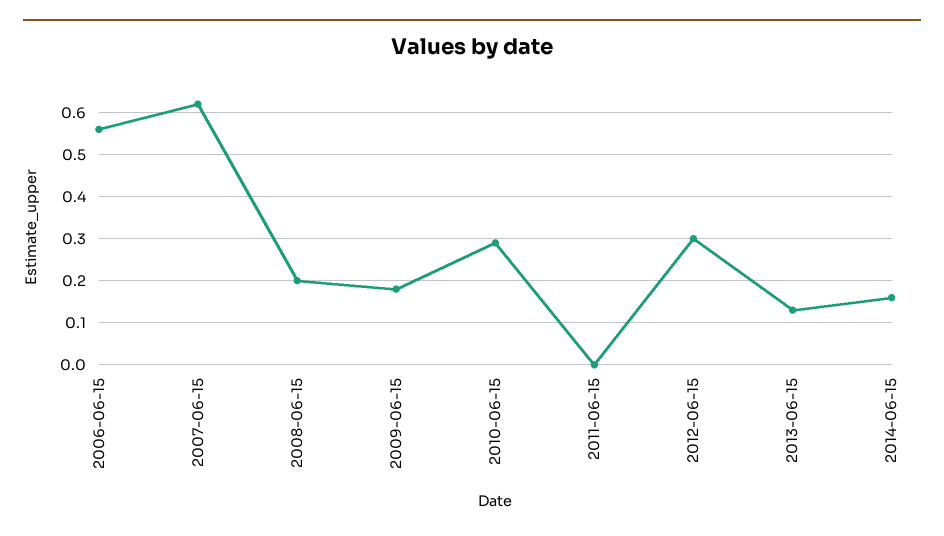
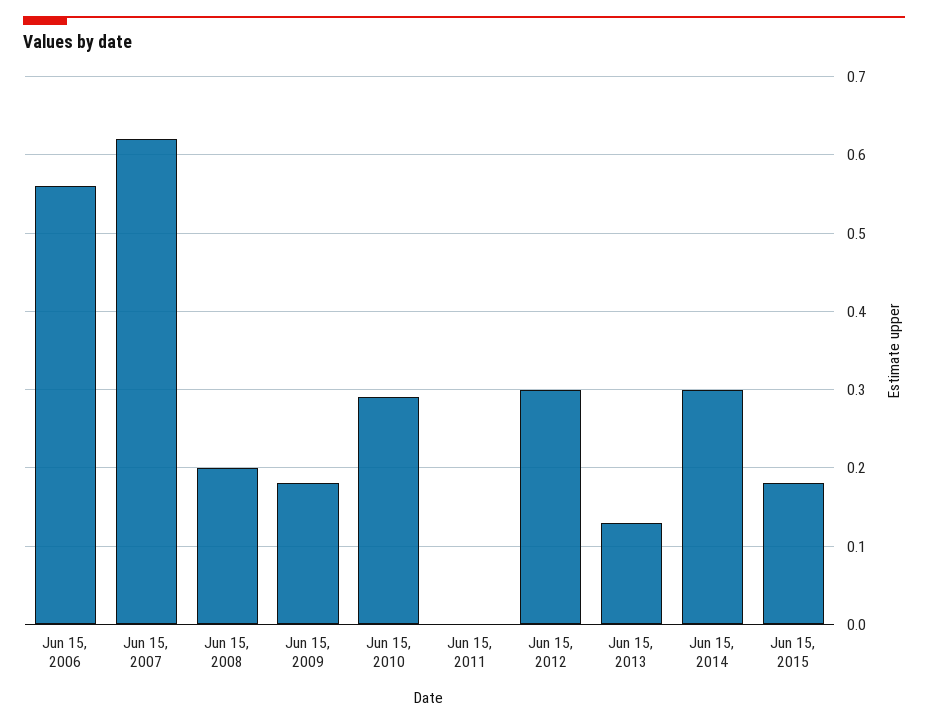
2014-06-15: 0.15 -> 0.3
Jun 15, 2015: none -> 0.18

